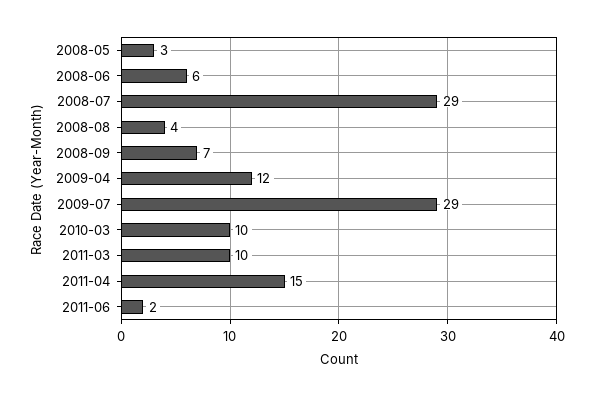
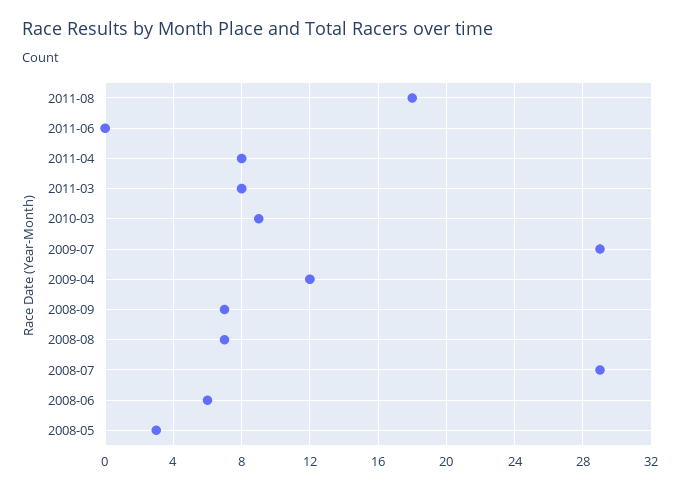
2008-08: 4 -> 7
2010-03: 10 -> 9
2011-03: 10 -> 8
2011-04: 15 -> 8
2011-06: 2 -> 0
2011-08: none -> 18

